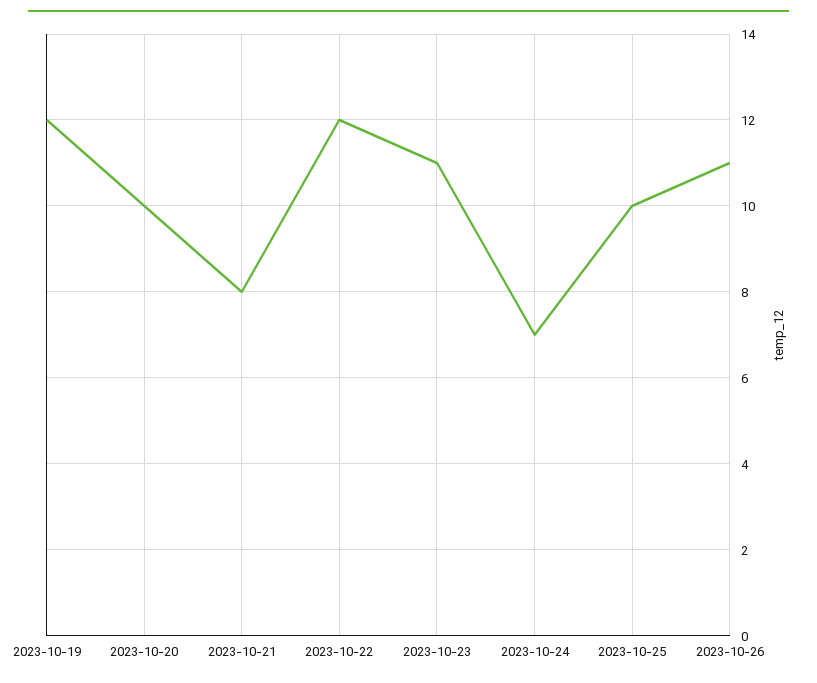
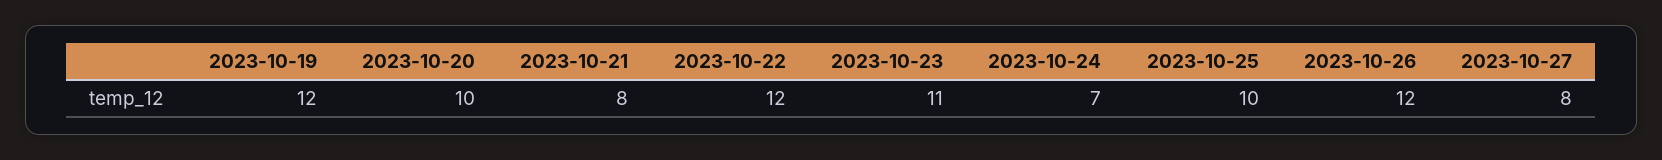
2023-10-26: 11 -> 12
2023-10-27: none -> 8

